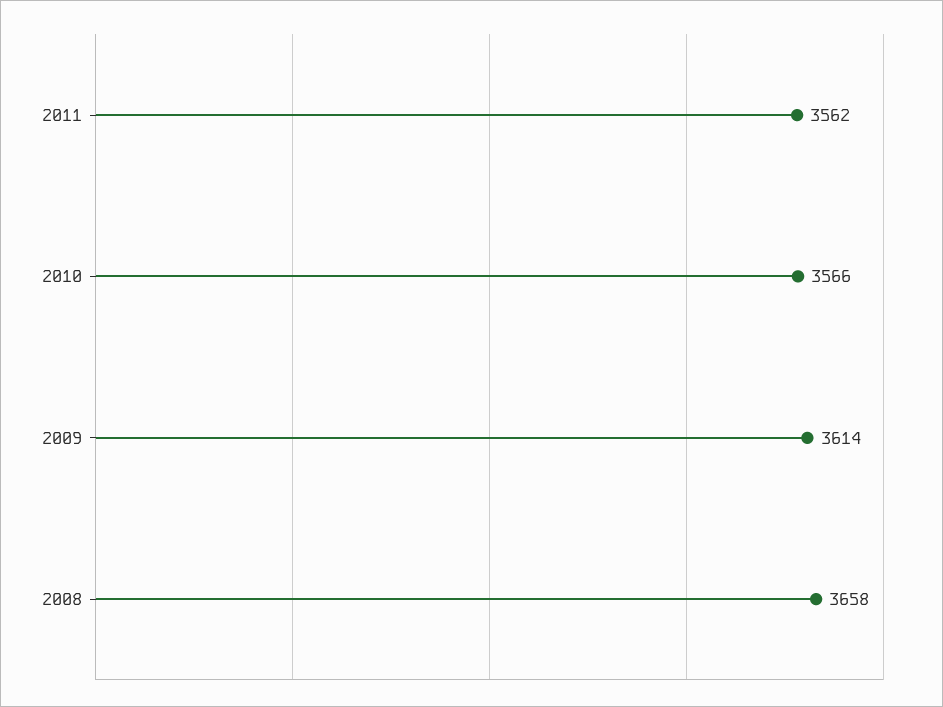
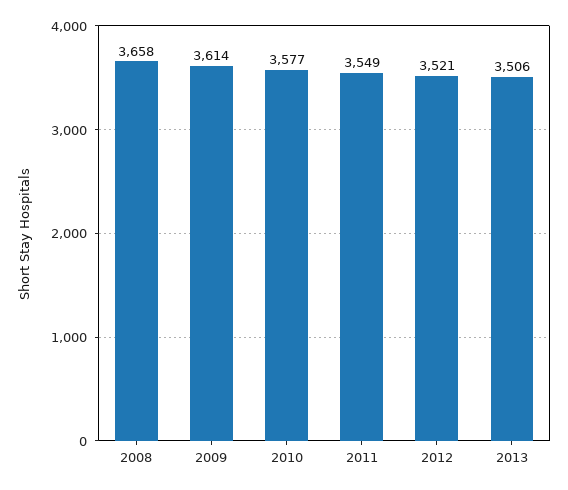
2011: 3562 -> 3549
2010: 3566 -> 3577
2012: none -> 3521
2013: none -> 3506

